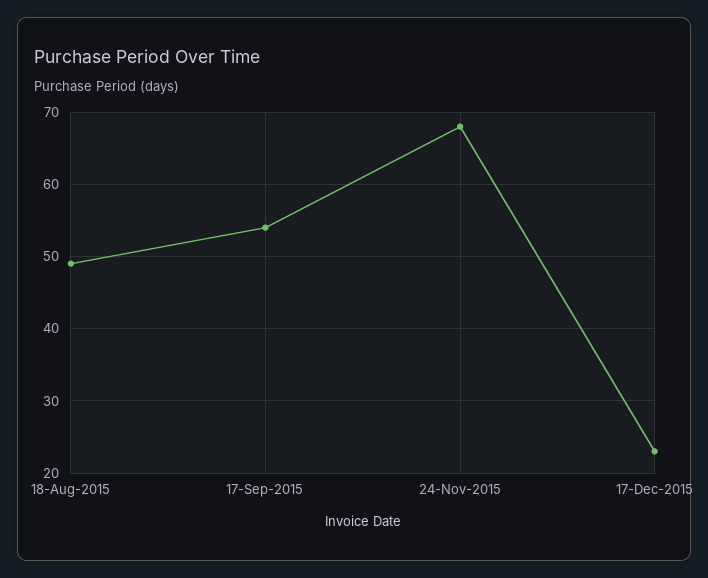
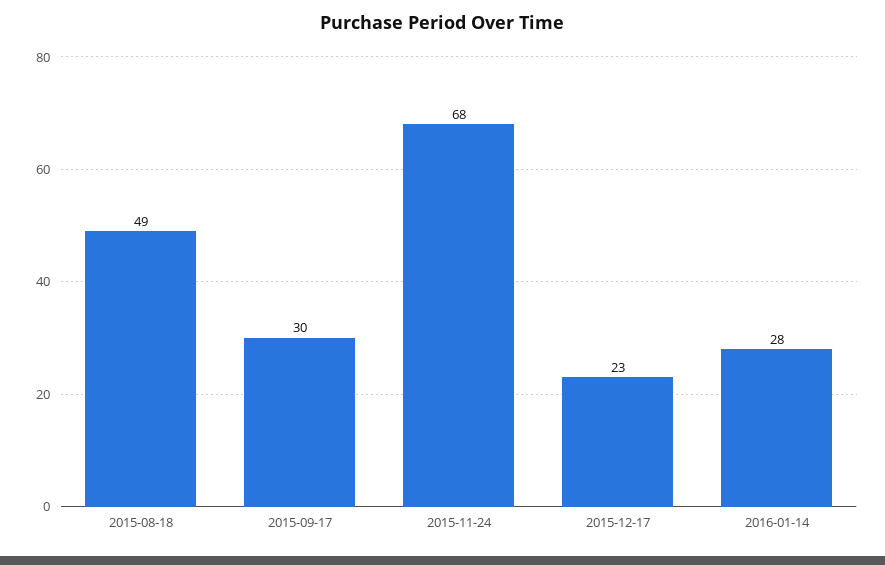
17-Sep-2015: 54 -> 30
2016-01-14: none -> 28

